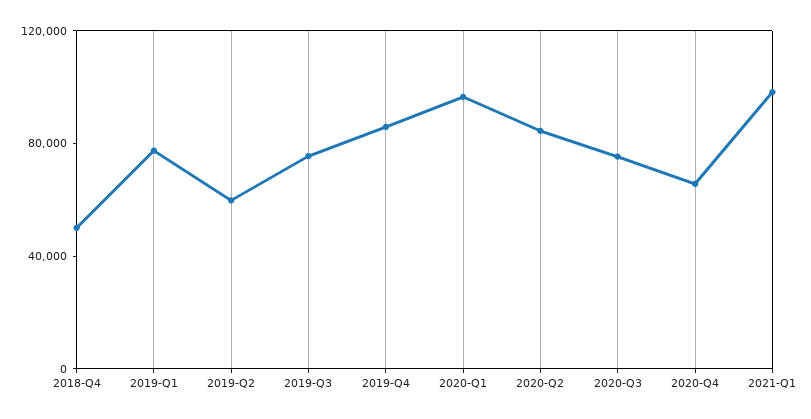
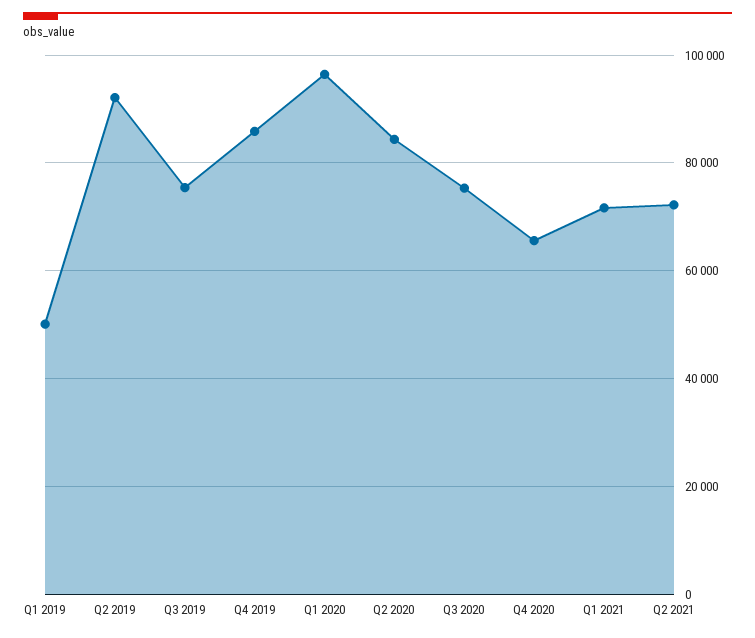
2018-Q4: 50000 -> none
2019-Q1: 80000 -> 50000
2019-Q2: 60000 -> 92000
2021-Q1: 100000 -> 72000
Q2 2021: none -> 72000

